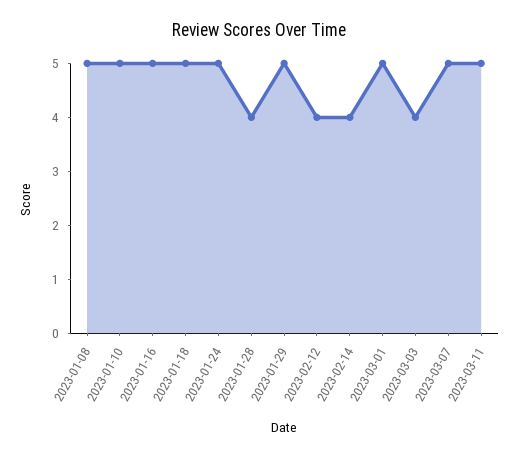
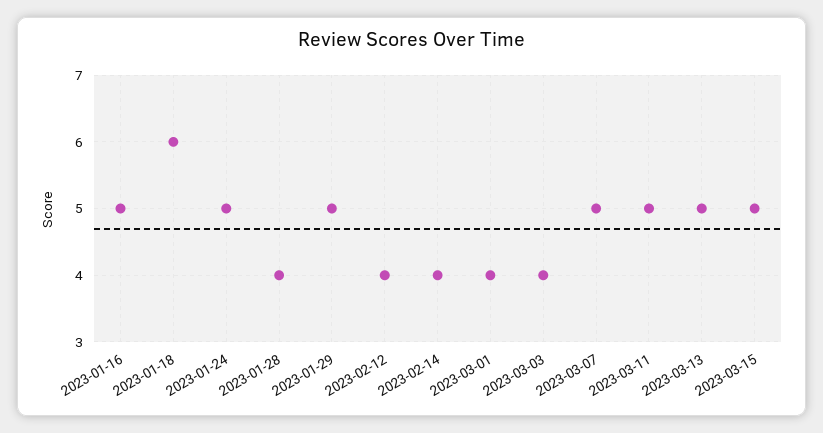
2023-01-08: 5 -> none
2023-01-10: 5 -> none
2023-01-18: 5 -> 6
2023-03-01: 5 -> 4
2023-03-13: none -> 5
2023-03-15: none -> 5

